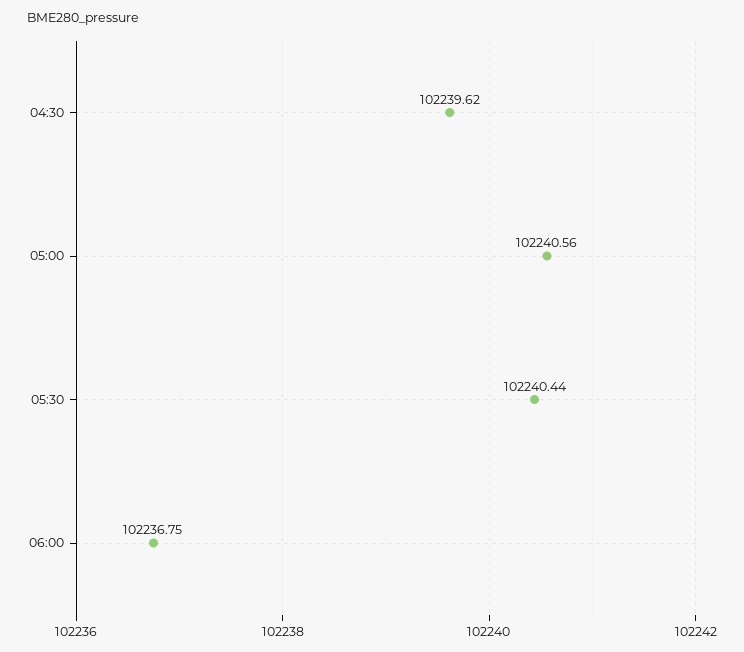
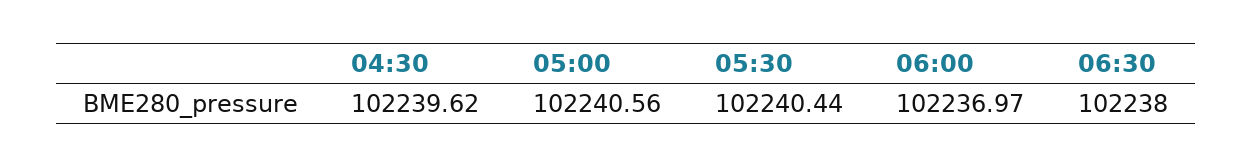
06:00: 102236.75 -> 102236.97
06:30: none -> 102238

